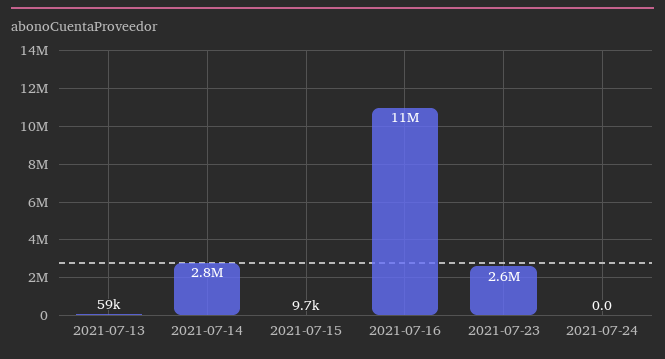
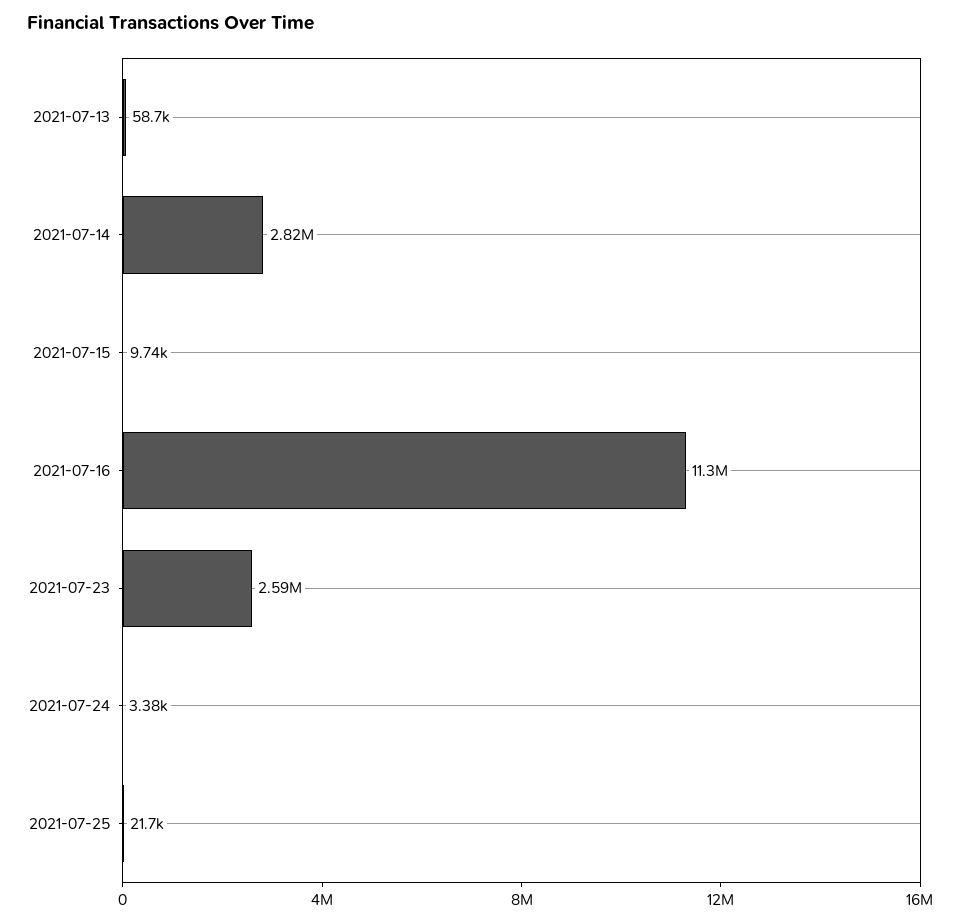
2021-07-24: 0 -> 3380
2021-07-25: none -> 21700

